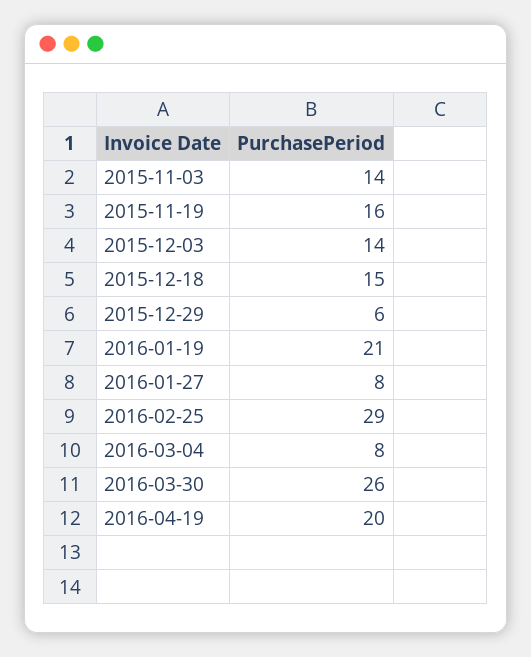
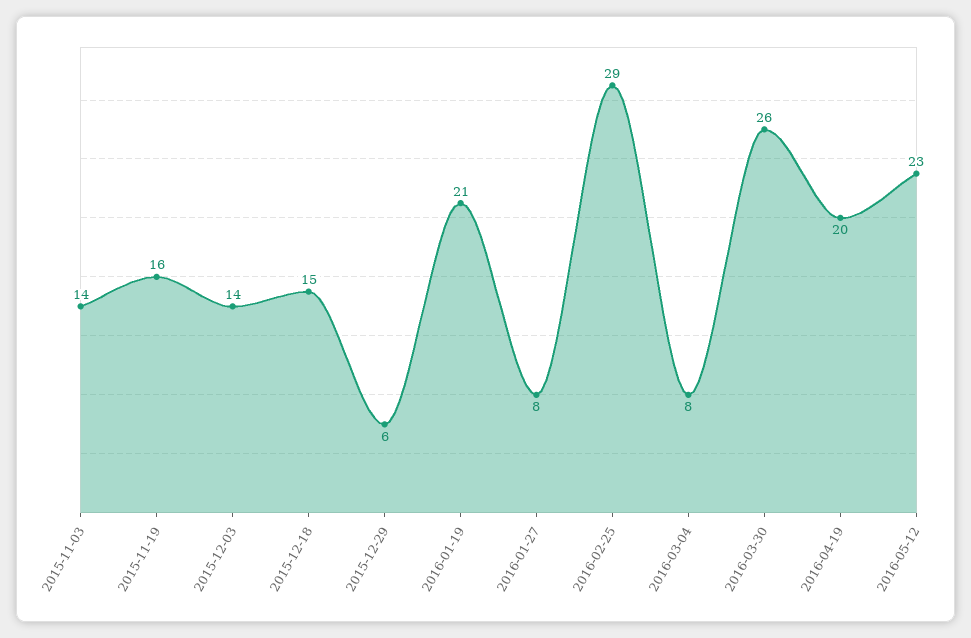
2016-05-12: none -> 23

